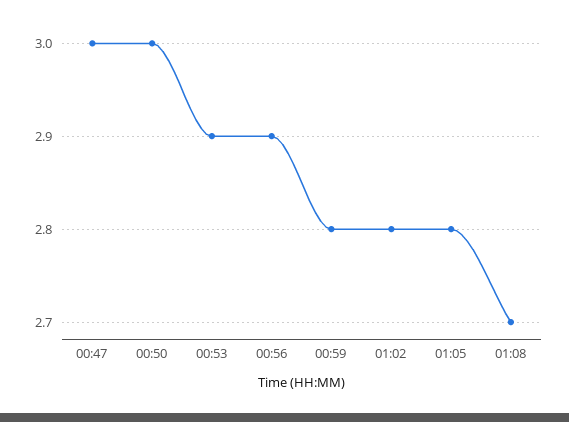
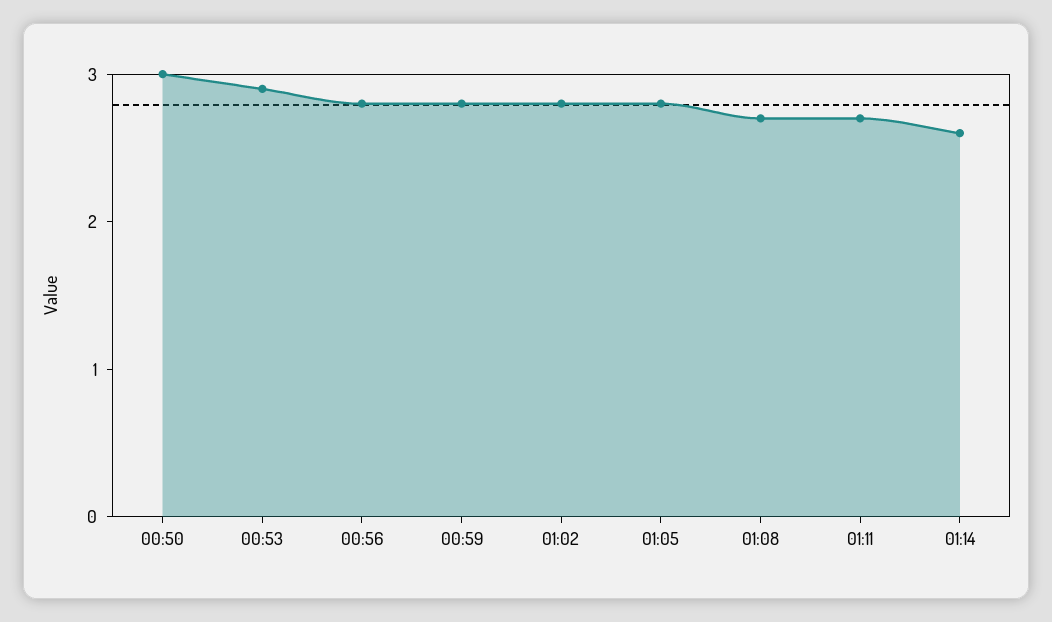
00:47: 3 -> none
00:56: 2.9 -> 2.8
01:11: none -> 2.7
01:14: none -> 2.6

